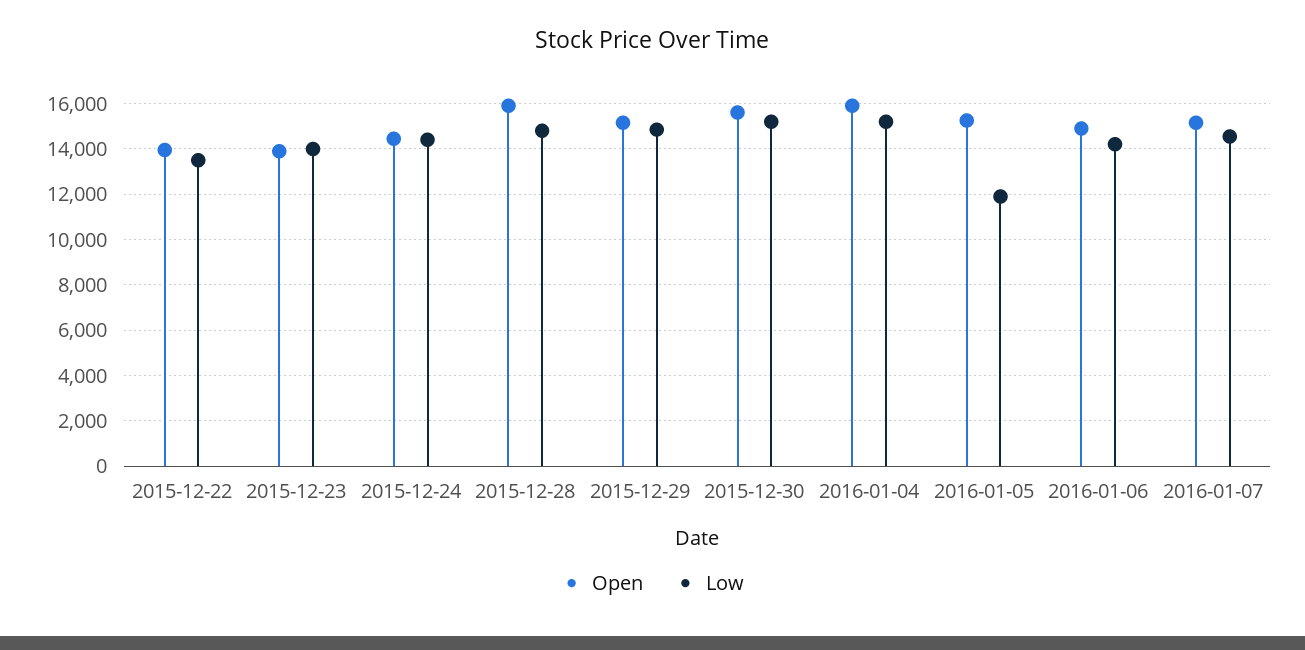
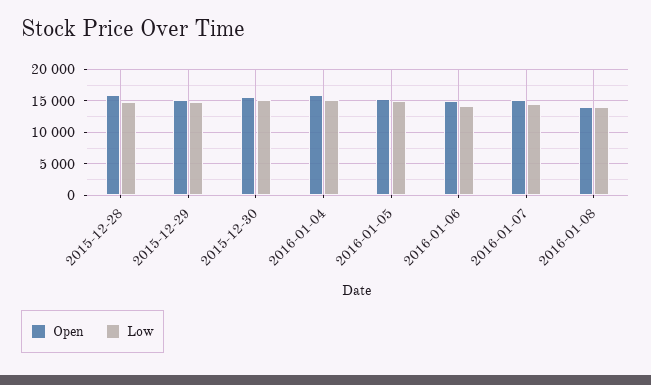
Open, 2015-12-22: 14000 -> none
Low, 2015-12-22: 13500 -> none
Open, 2015-12-23: 14000 -> none
Low, 2015-12-23: 14000 -> none
Open, 2015-12-24: 14500 -> none
Low, 2015-12-24: 14500 -> none
Low, 2016-01-05: 12000 -> 15000
Open, 2016-01-08: none -> 14000
Low, 2016-01-08: none -> 14000

